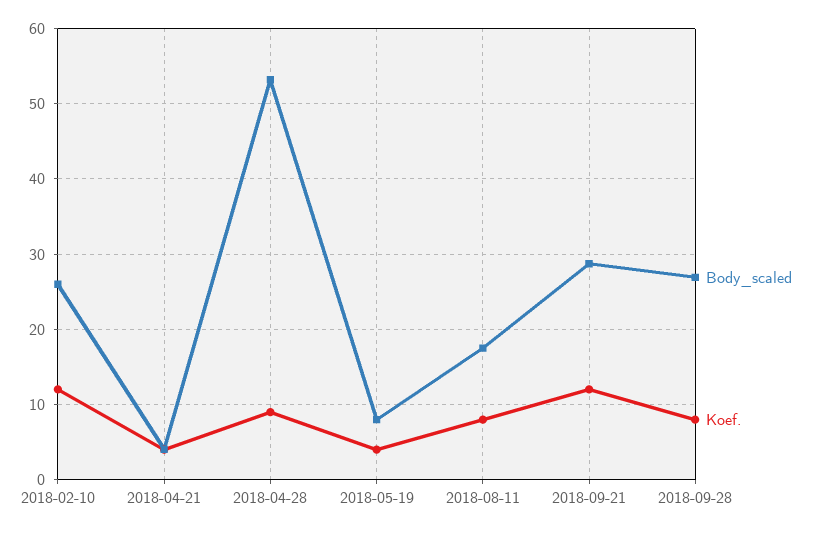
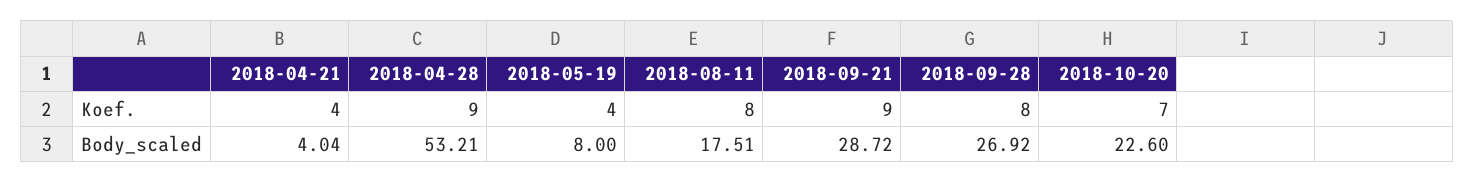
Body_scaled, 2018-02-10: 26 -> none
Koef., 2018-02-10: 12 -> none
Koef., 2018-09-21: 12 -> 9
Koef., 2018-10-20: none -> 7
Body_scaled, 2018-10-20: none -> 22.6

